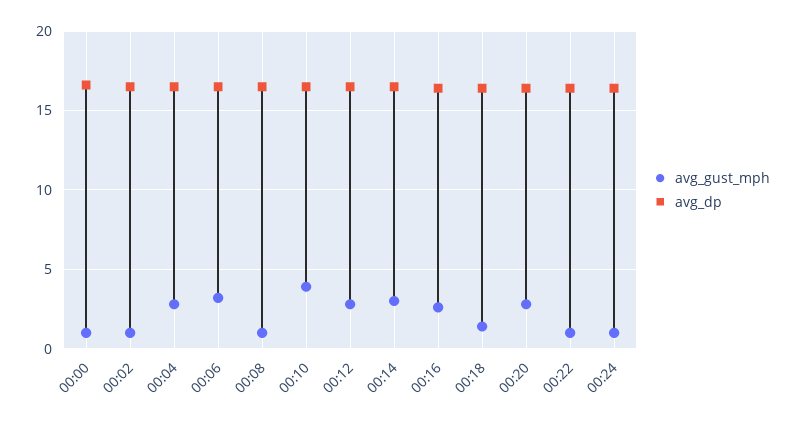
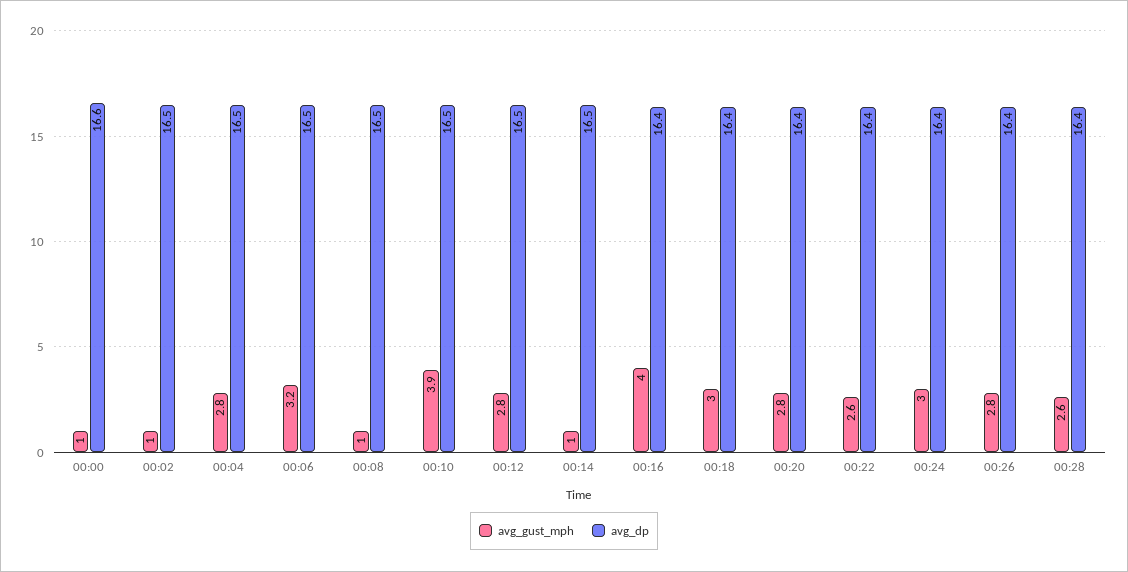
avg_gust_mph, 00:14: 3 -> 1
avg_gust_mph, 00:16: 2.5 -> 4
avg_gust_mph, 00:18: 1.5 -> 3
avg_gust_mph, 00:22: 1 -> 2.6
avg_gust_mph, 00:24: 1 -> 3
avg_gust_mph, 00:26: none -> 2.8
avg_dp, 00:26: none -> 16.4
avg_gust_mph, 00:28: none -> 2.6
avg_dp, 00:28: none -> 16.4

